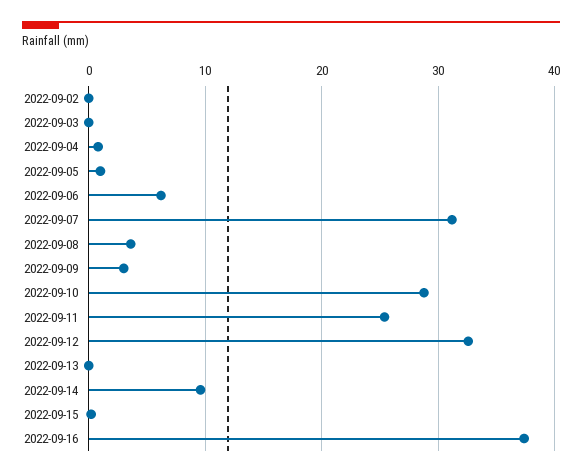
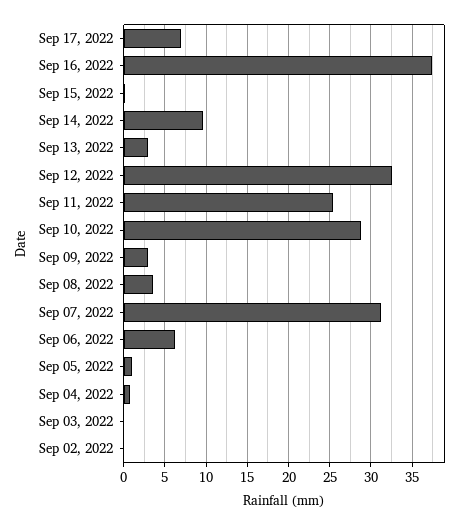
2022-09-13: 0 -> 3
Sep 17, 2022: none -> 7

